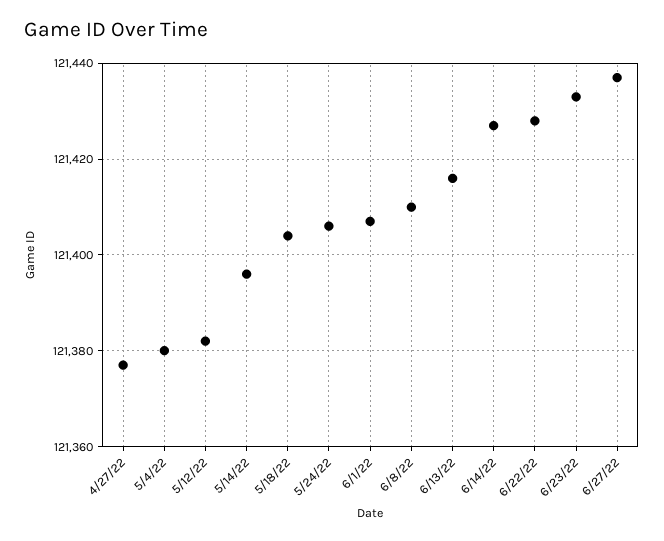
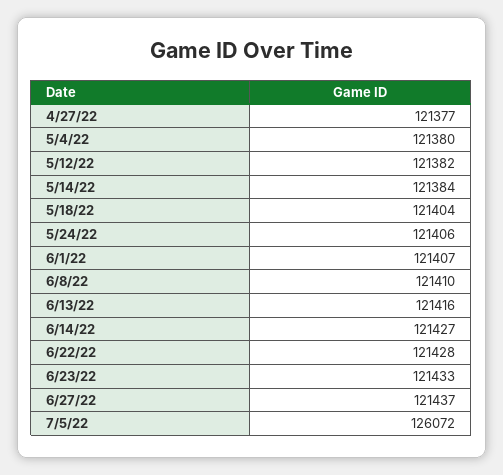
5/14/22: 121395 -> 121384
7/5/22: none -> 126072

